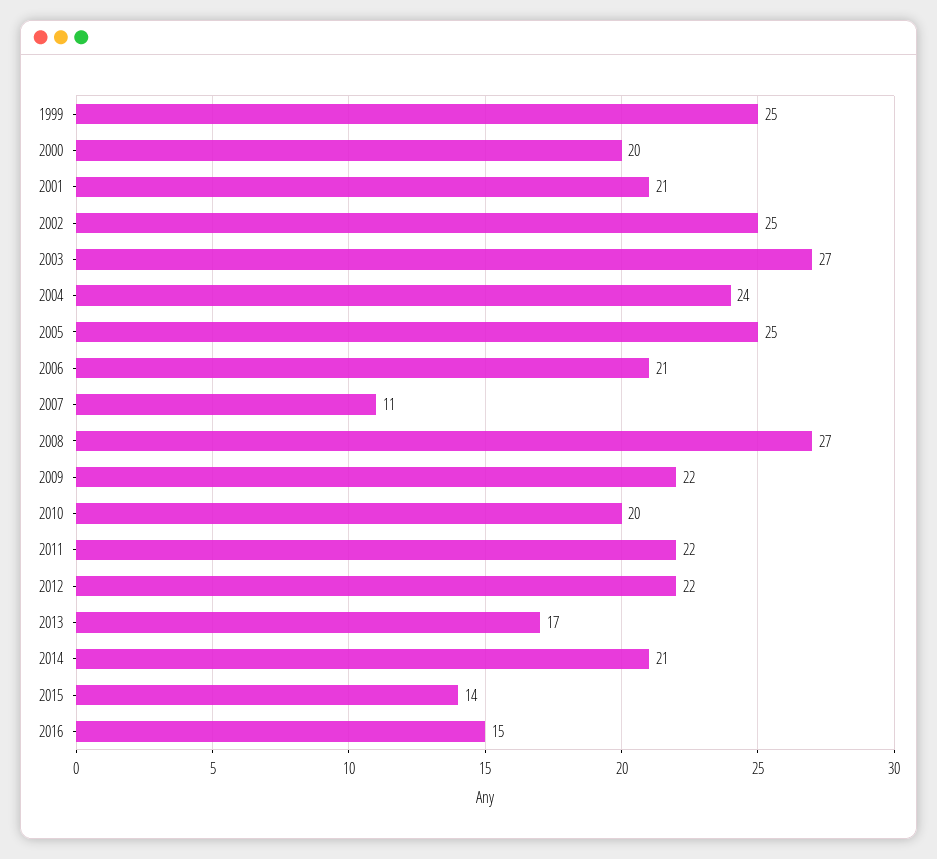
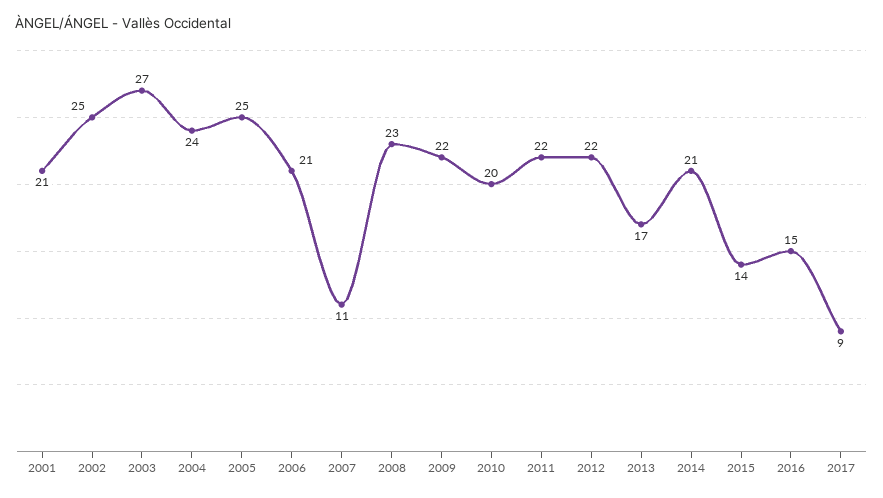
1999: 25 -> none
2000: 20 -> none
2008: 27 -> 23
2017: none -> 9

